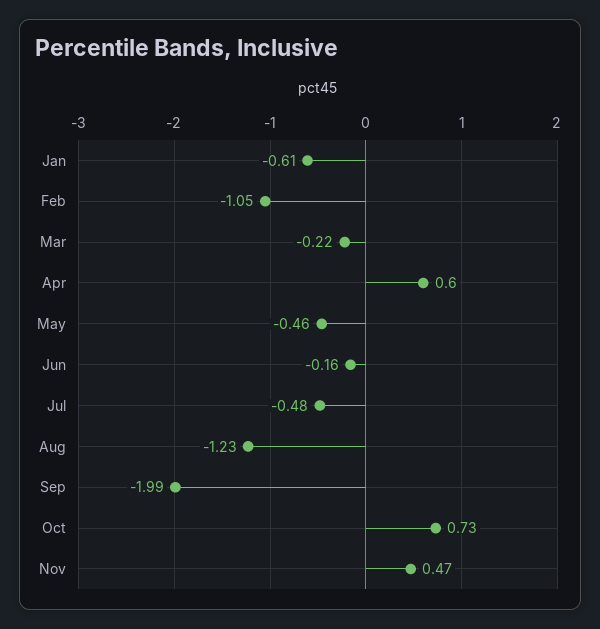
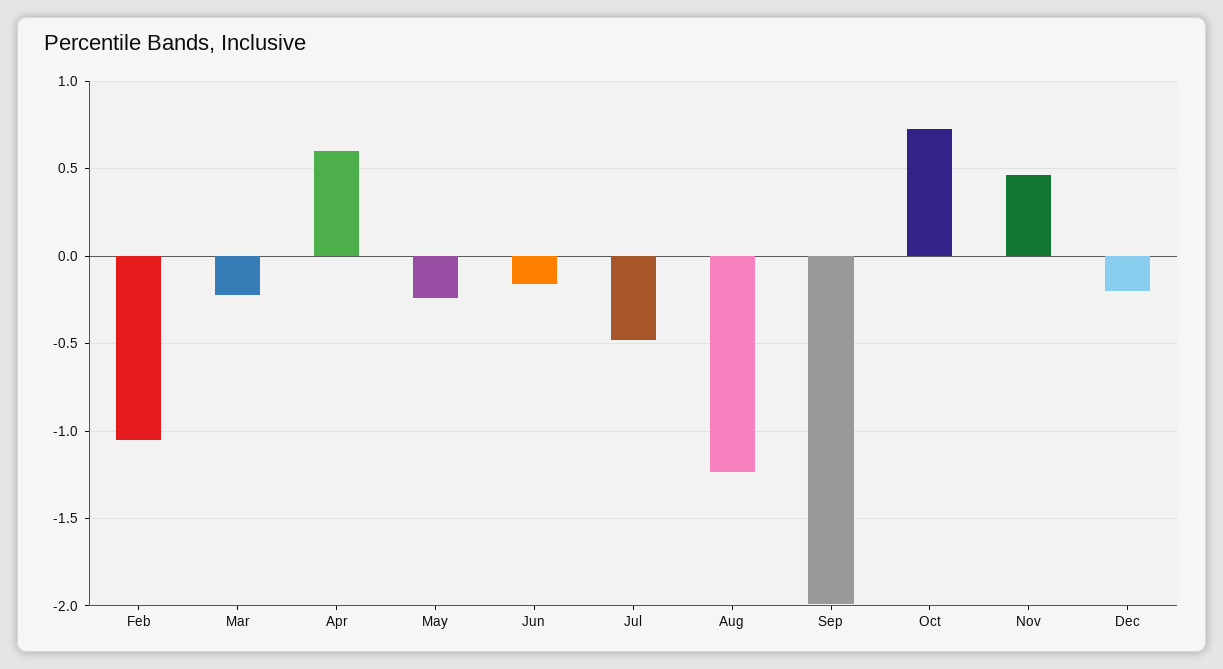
Jan: -0.61 -> none
May: -0.46 -> -0.25
Dec: none -> -0.2

